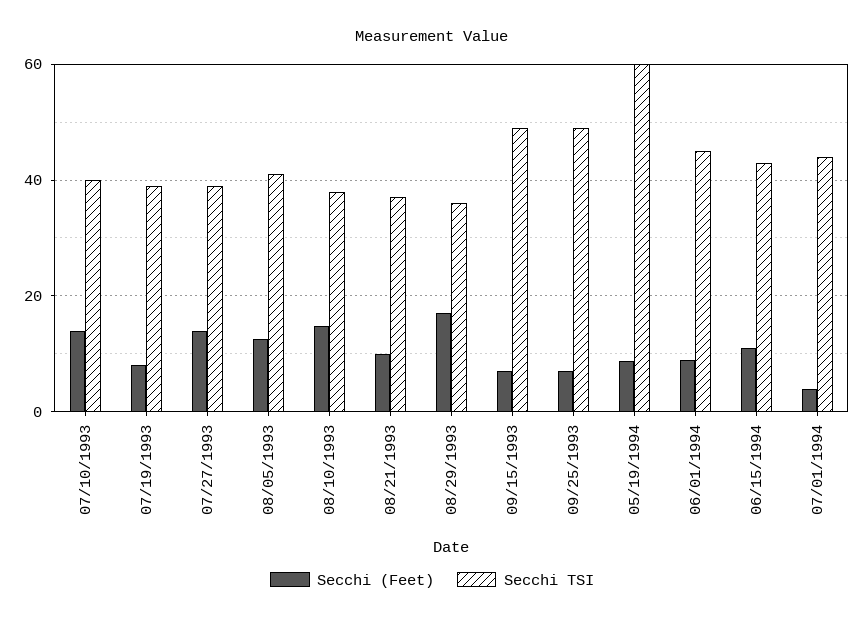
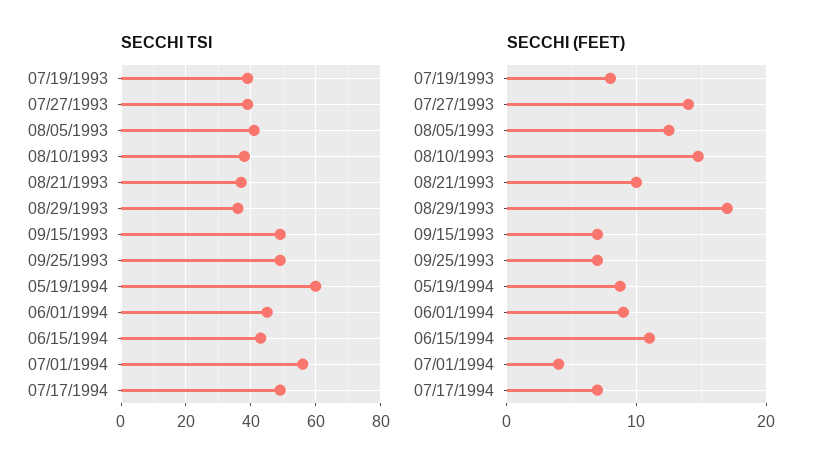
Secchi (Feet), 07/10/1993: 14 -> none
Secchi TSI, 07/10/1993: 40 -> none
Secchi TSI, 07/01/1994: 44 -> 55
Secchi TSI, 07/17/1994: none -> 50
Secchi (Feet), 07/17/1994: none -> 7

